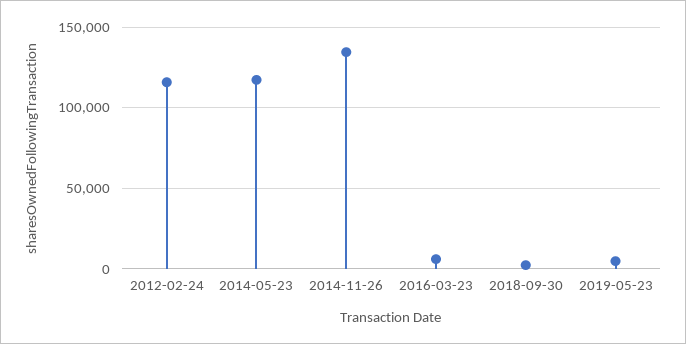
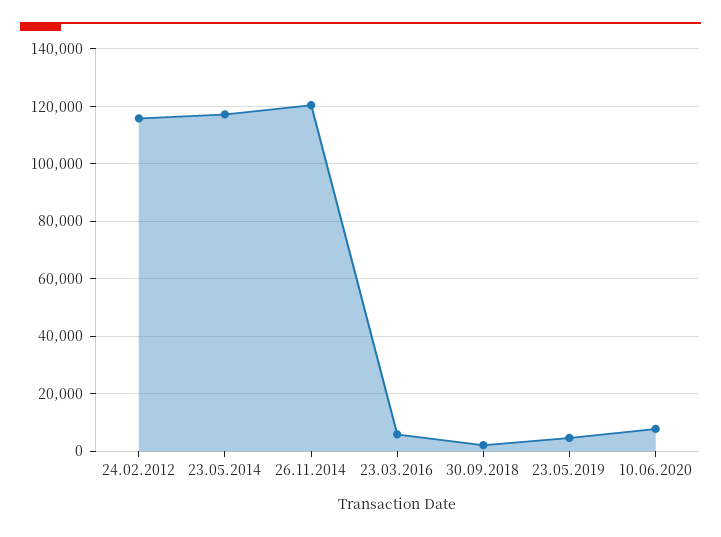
2014-11-26: 135000 -> 120000
10.06.2020: none -> 7500

